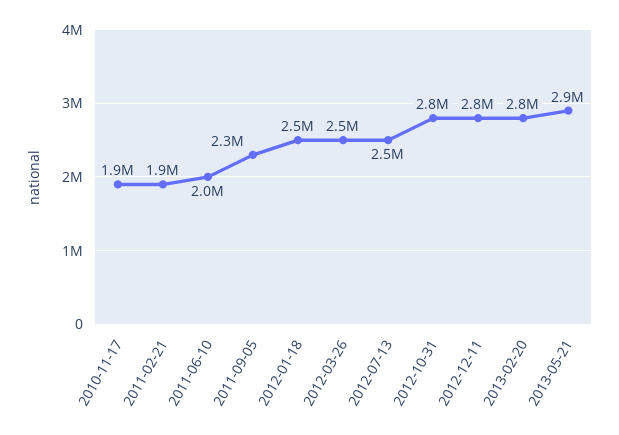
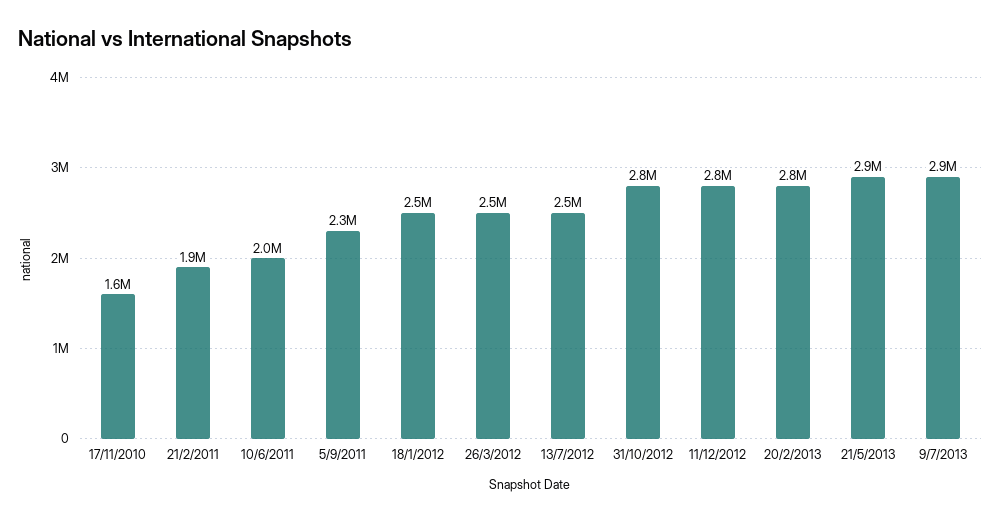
2010-11-17: 1900000 -> 1600000
9/7/2013: none -> 2900000

